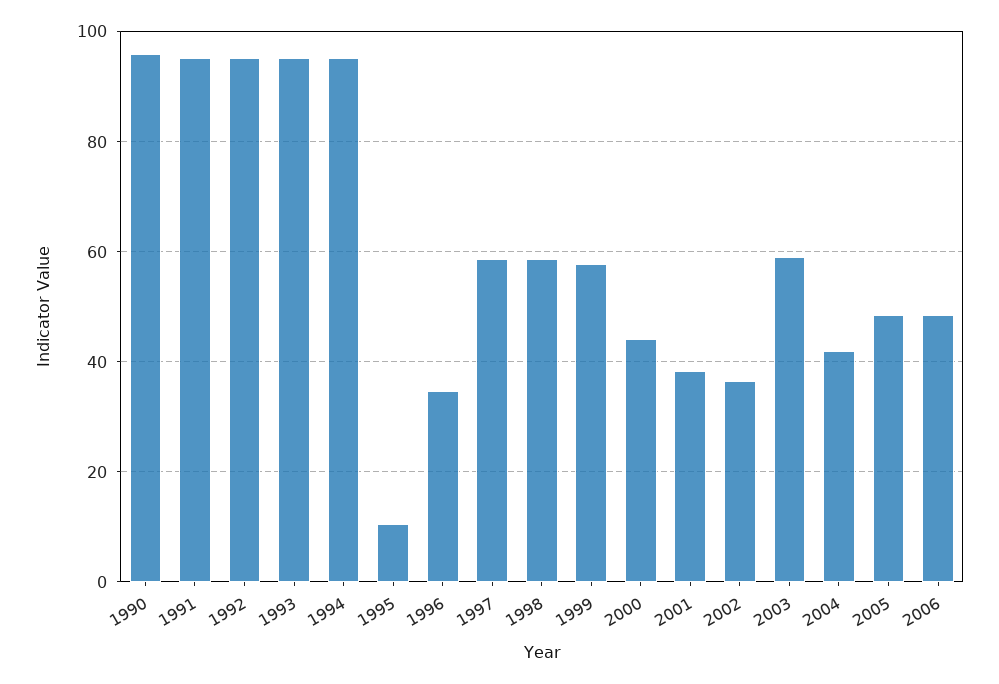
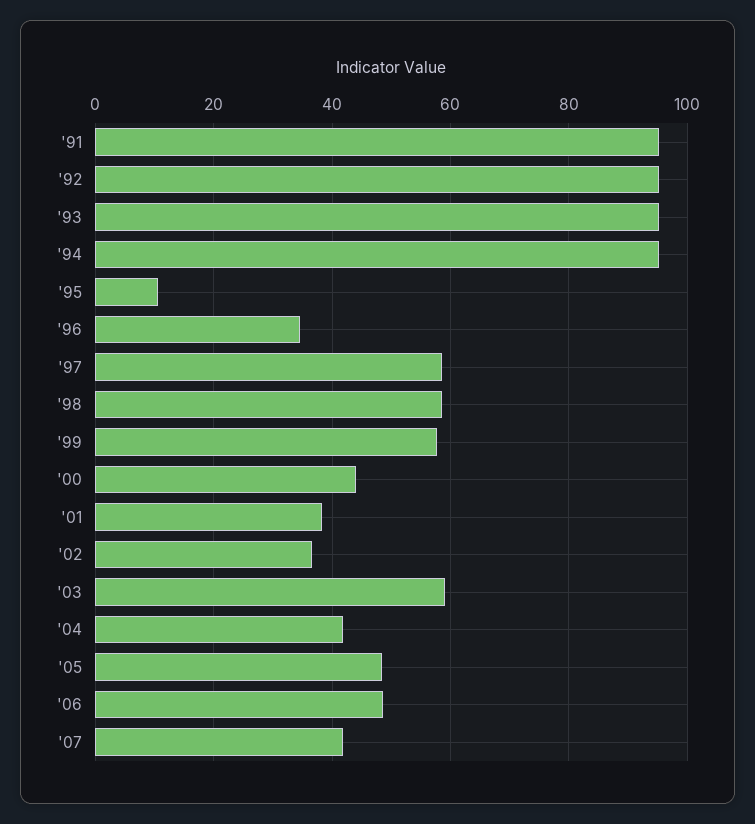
1990: 96 -> none
'07: none -> 42

